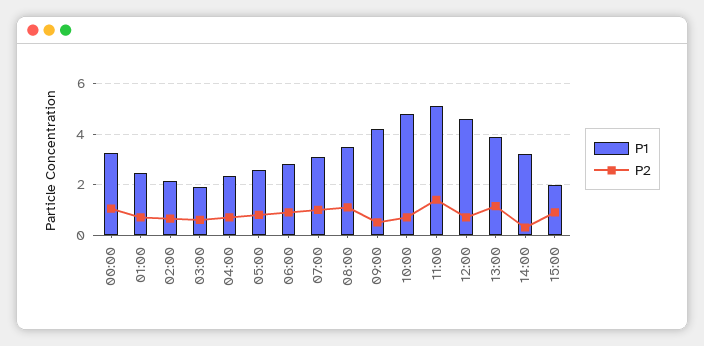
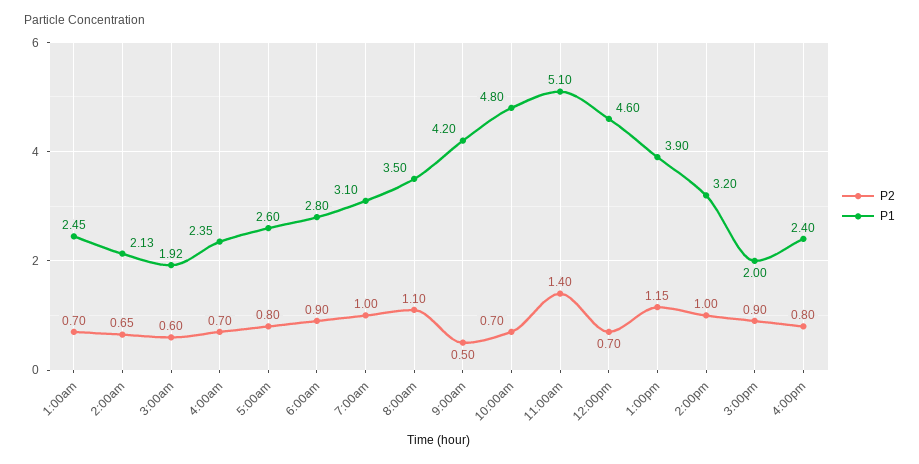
P1, 00:00: 3.25 -> none
P2, 00:00: 1 -> none
P2, 14:00: 0.25 -> 1
P2, 4:00pm: none -> 0.8
P1, 4:00pm: none -> 2.4

